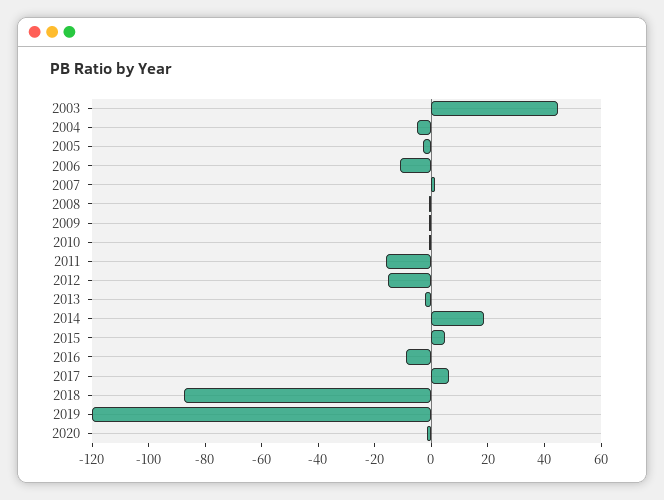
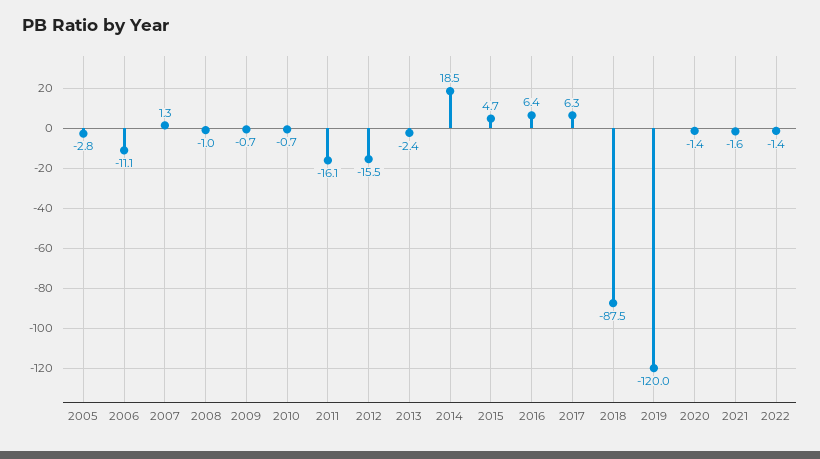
2003: 45 -> none
2004: -5 -> none
2016: -10 -> 6.4
2021: none -> -1.6
2022: none -> -1.4

